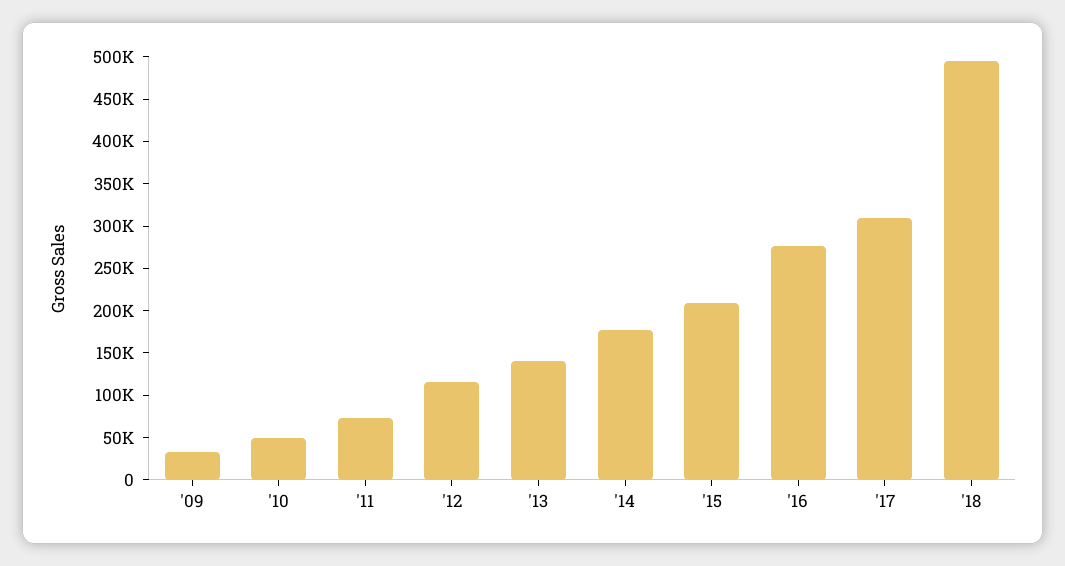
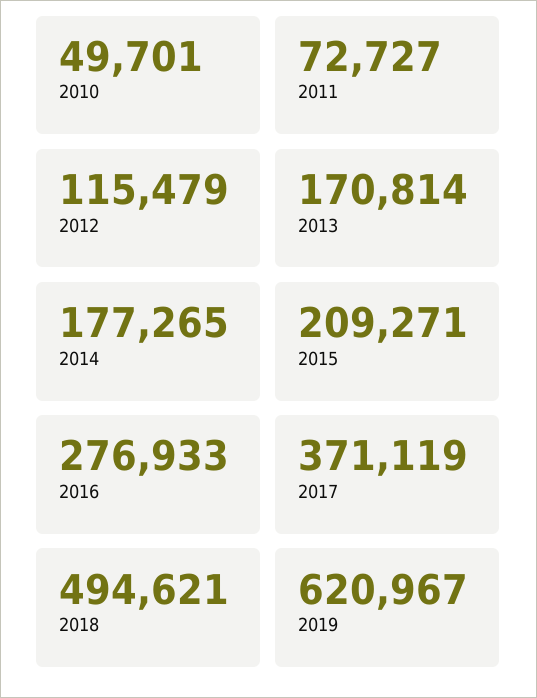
'09: 30000 -> none
'13: 140000 -> 170814
'17: 310000 -> 371119
2019: none -> 620967

